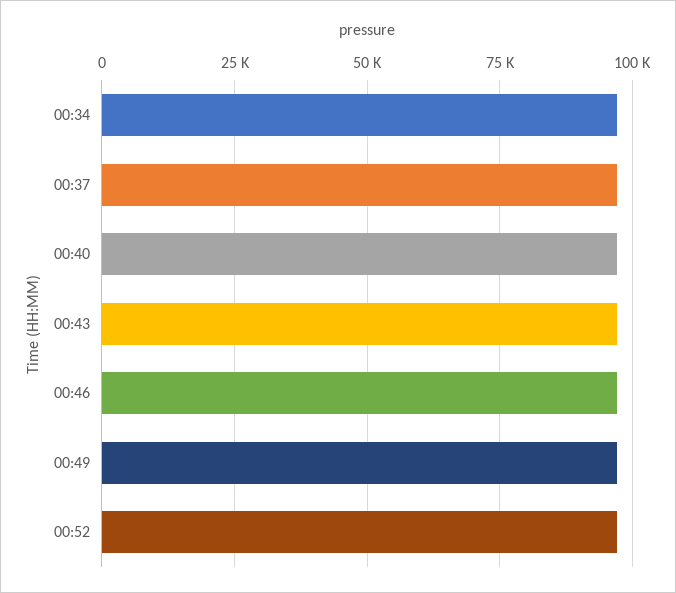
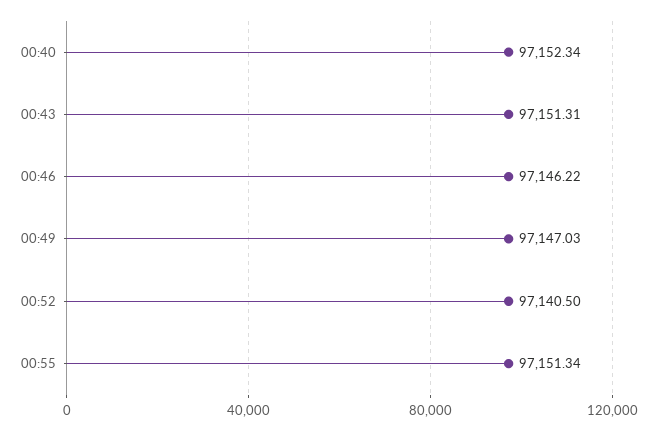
00:34: 97500 -> none
00:37: 97500 -> none
00:55: none -> 97151.34

